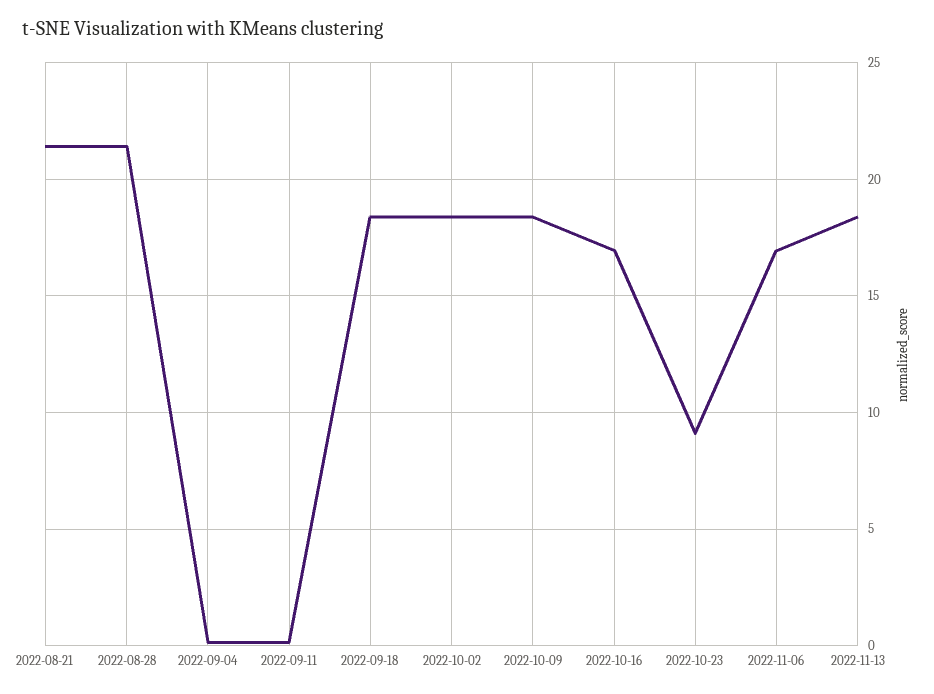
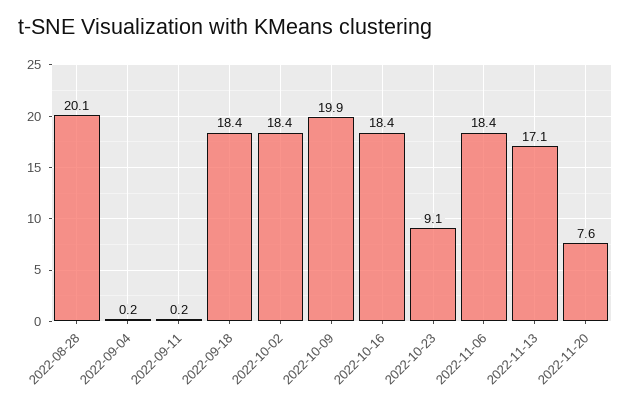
2022-08-21: 21.5 -> none
2022-08-28: 21.5 -> 20.1
2022-10-09: 18.5 -> 19.9
2022-10-16: 17 -> 18.4
2022-11-06: 17 -> 18.4
2022-11-13: 18.5 -> 17.1
2022-11-20: none -> 7.6

